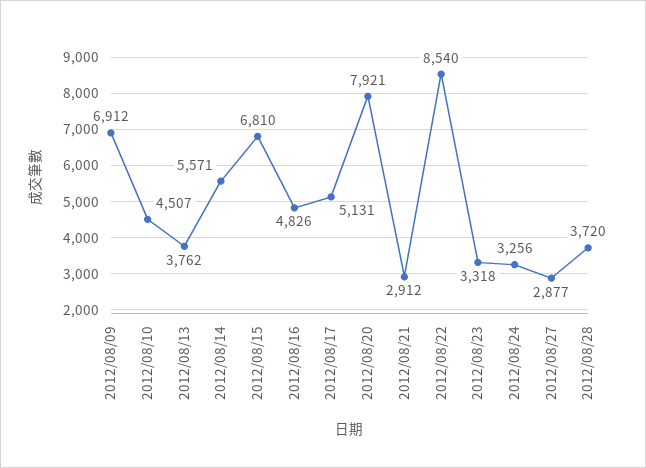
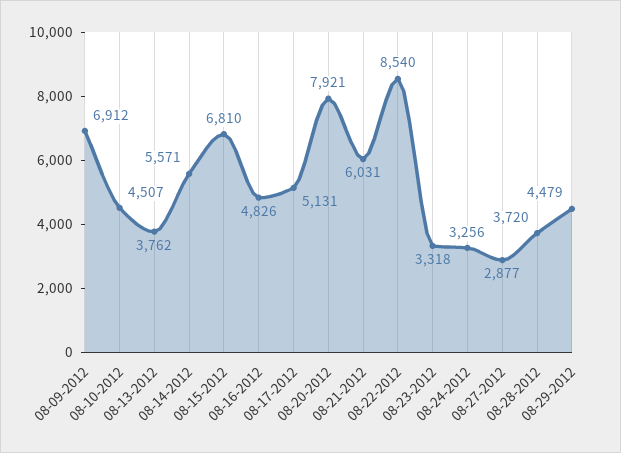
2012/08/21: 2912 -> 6031
08-29-2012: none -> 4479

